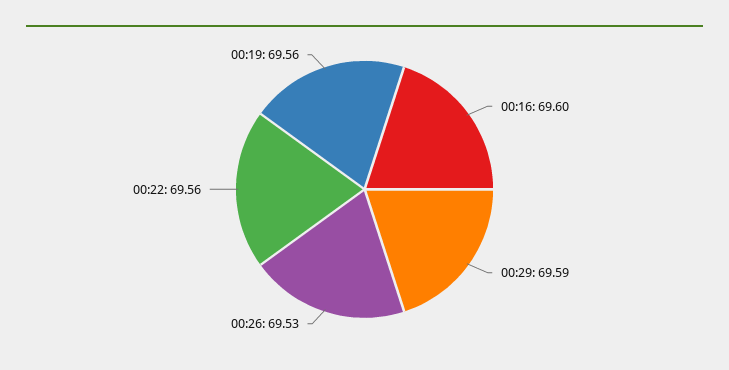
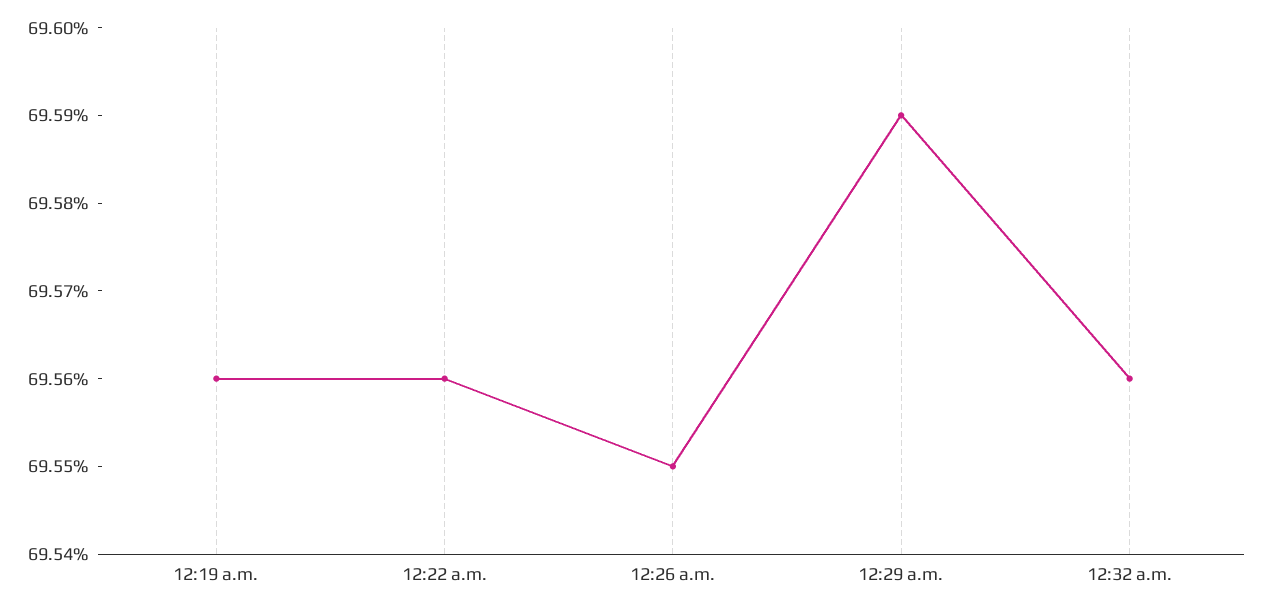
00:16: 69.6 -> none
00:26: 69.53 -> 69.55
12:32 a.m.: none -> 69.56

